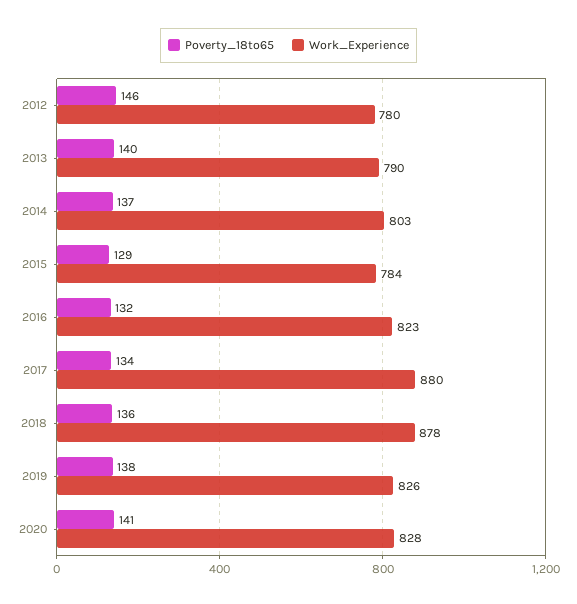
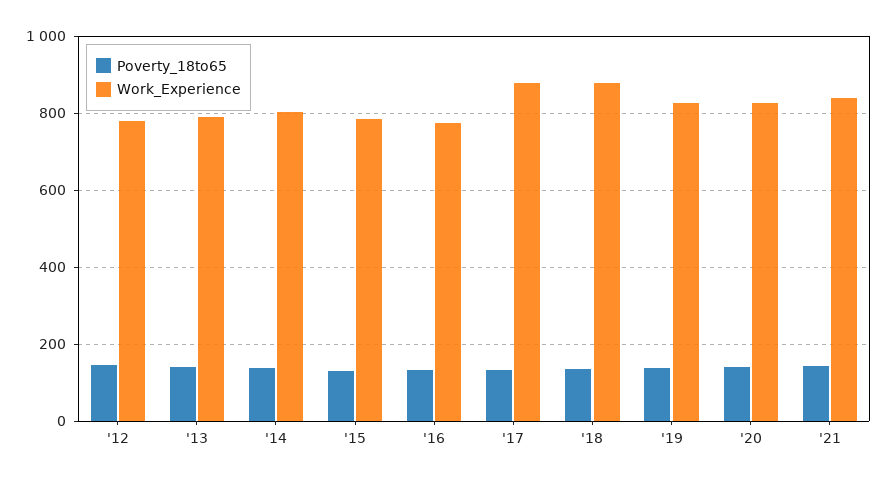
Work_Experience, 2016: 823 -> 780
Poverty_18to65, '21: none -> 140
Work_Experience, '21: none -> 840

